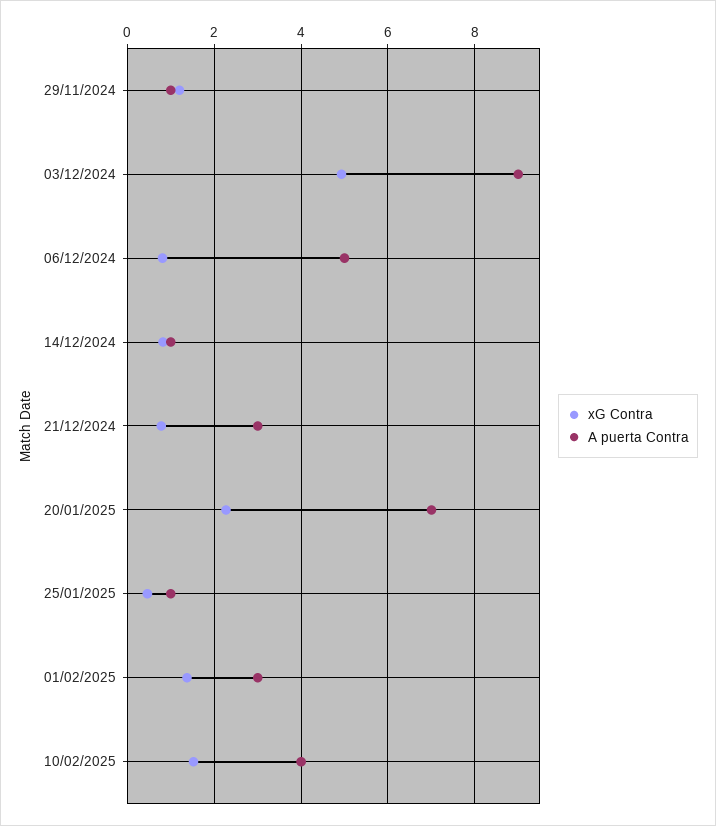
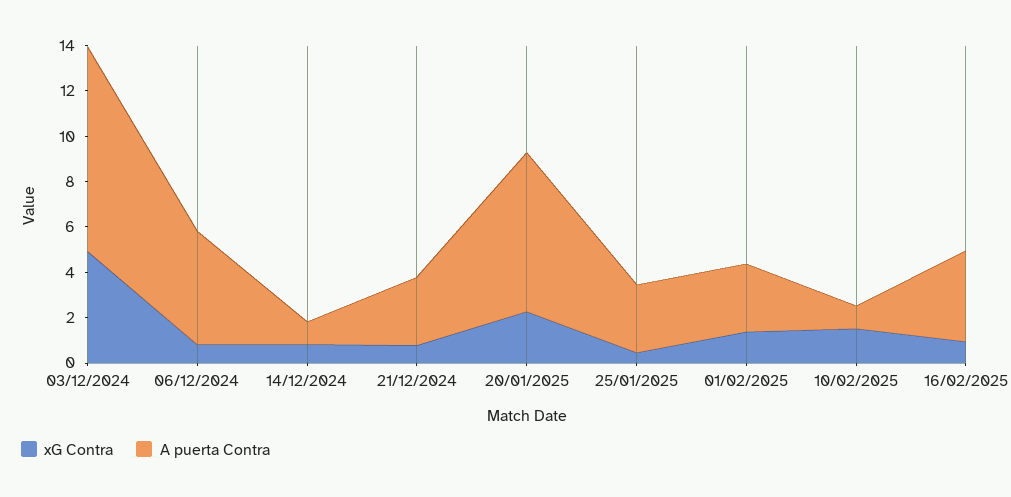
xG Contra, 29/11/2024: 1.2 -> none
A puerta Contra, 29/11/2024: 1 -> none
A puerta Contra, 25/01/2025: 1 -> 3
A puerta Contra, 10/02/2025: 4 -> 1
xG Contra, 16/02/2025: none -> 1
A puerta Contra, 16/02/2025: none -> 4

